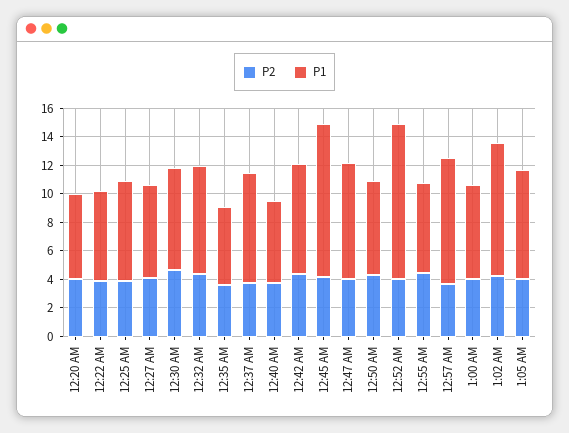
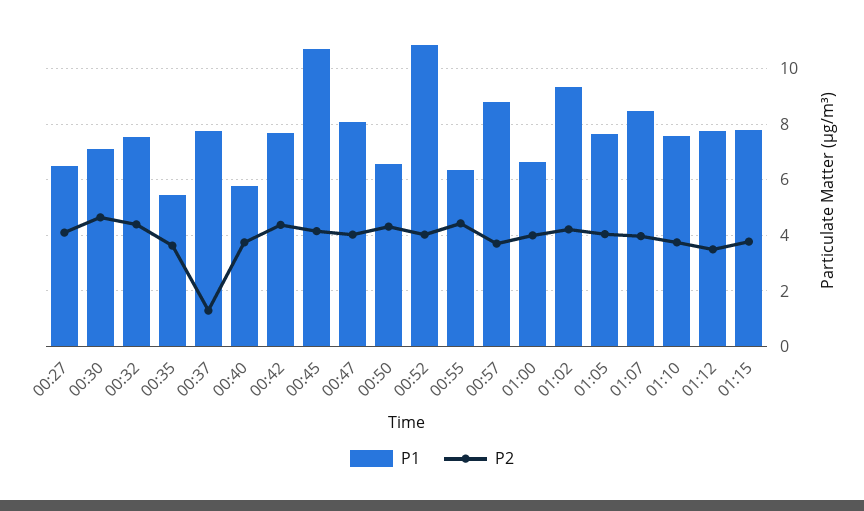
P2, 12:20 AM: 4 -> none
P1, 12:20 AM: 6 -> none
P2, 12:22 AM: 4 -> none
P1, 12:22 AM: 6 -> none
P2, 12:25 AM: 4 -> none
P1, 12:25 AM: 7 -> none
P2, 12:37 AM: 4 -> 1.25
P1, 01:07: none -> 8.5
P2, 01:07: none -> 4
P1, 01:10: none -> 7.5
P2, 01:10: none -> 3.75
P1, 01:12: none -> 7.75
P2, 01:12: none -> 3.5
P1, 01:15: none -> 7.75
P2, 01:15: none -> 3.75

